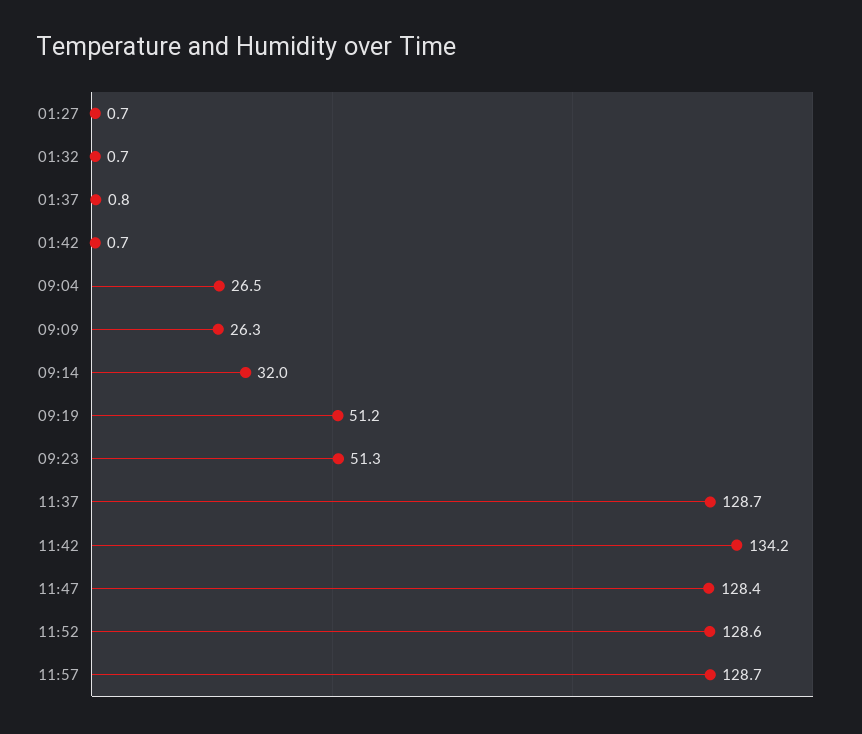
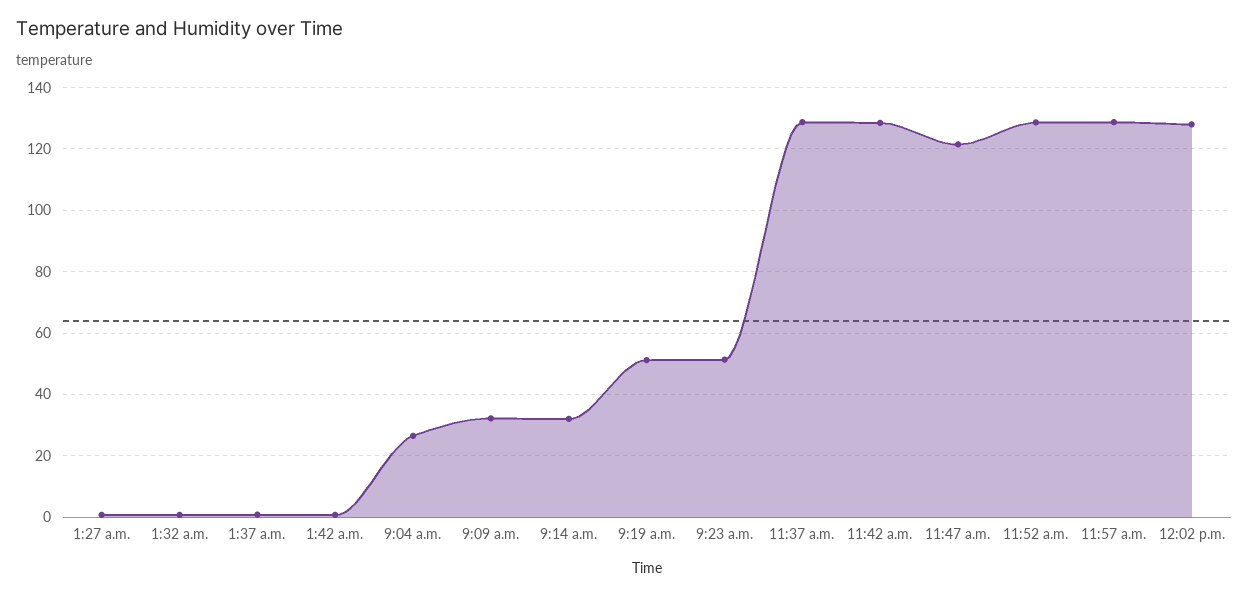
09:09: 26.3 -> 32
11:42: 134.2 -> 128
11:47: 128.4 -> 122
12:02 p.m.: none -> 128

